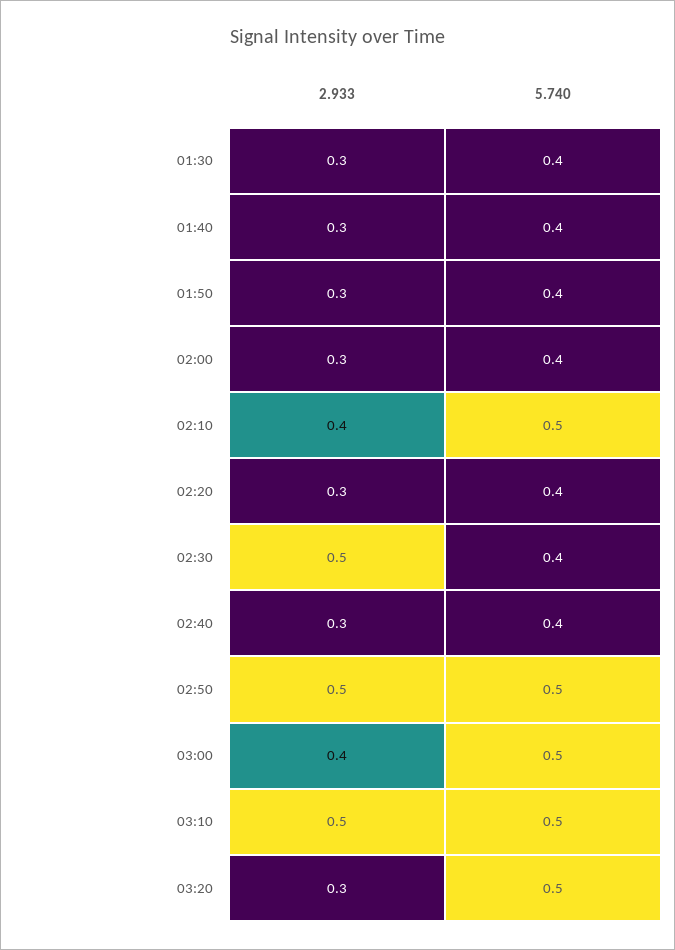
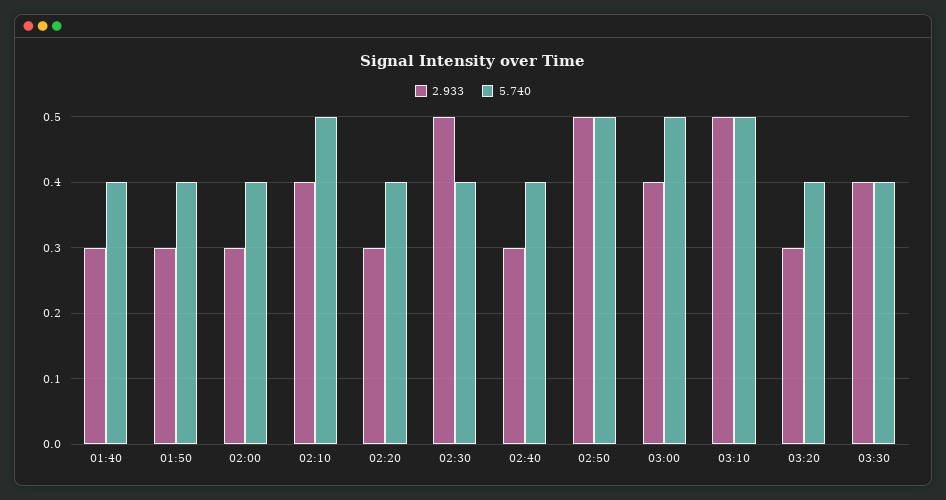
2.933, 01:30: 0.3 -> none
5.740, 01:30: 0.4 -> none
5.740, 03:20: 0.5 -> 0.4
2.933, 03:30: none -> 0.4
5.740, 03:30: none -> 0.4

